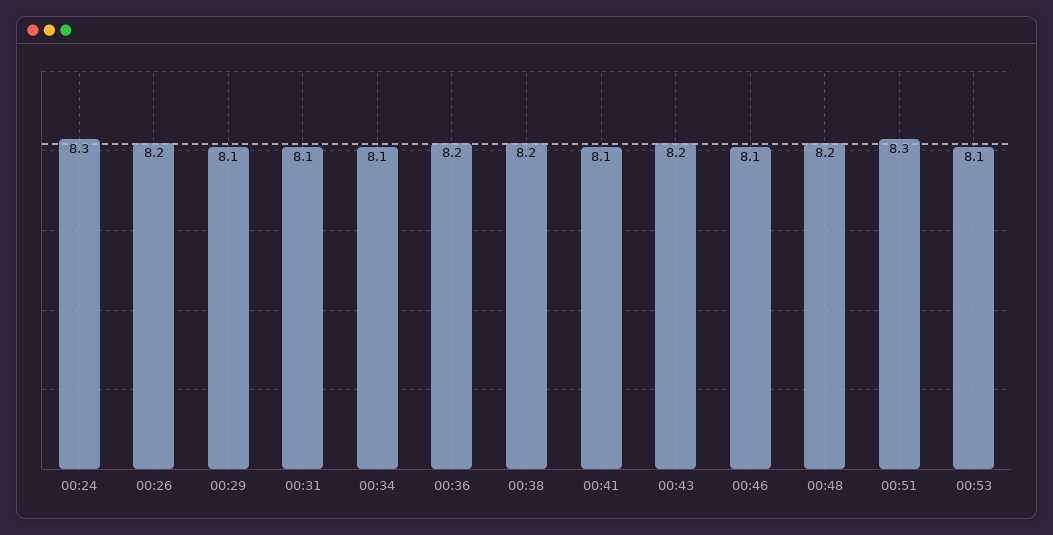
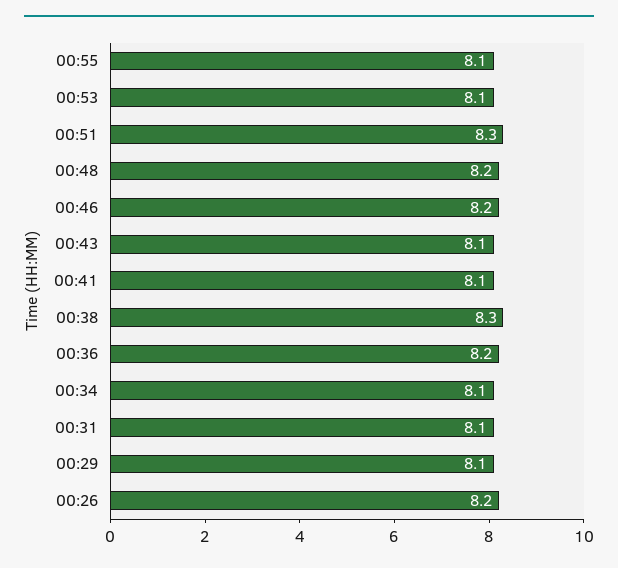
00:24: 8.3 -> none
00:38: 8.2 -> 8.3
00:43: 8.2 -> 8.1
00:46: 8.1 -> 8.2
00:55: none -> 8.1

